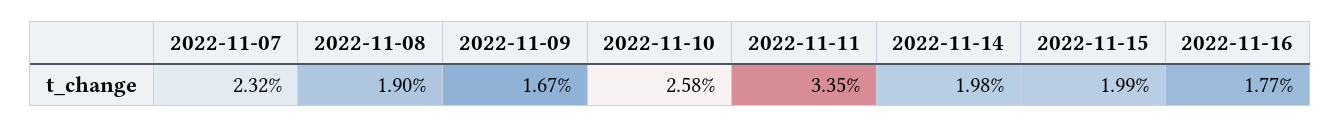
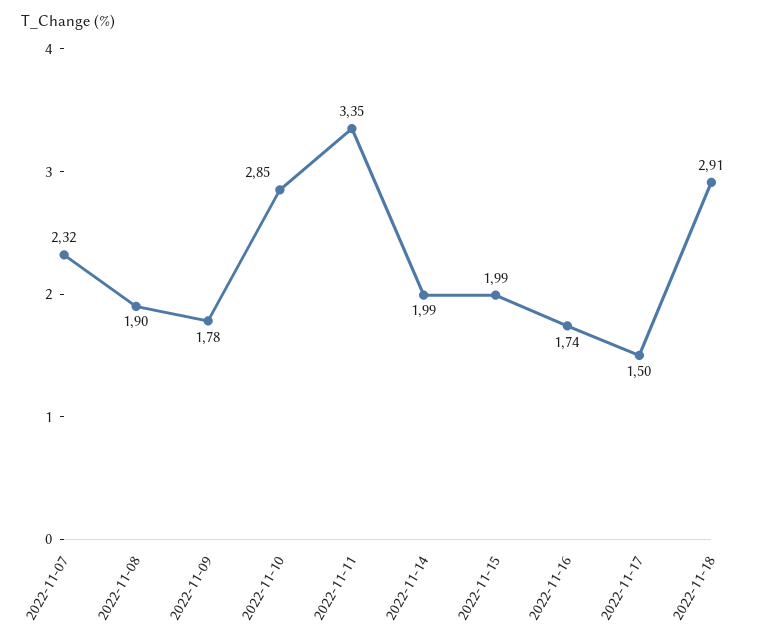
2022-11-09: 1.67 -> 1.78
2022-11-10: 2.58 -> 2.85
2022-11-14: 1.98 -> 1.99
2022-11-16: 1.77 -> 1.74
2022-11-17: none -> 1.5
2022-11-18: none -> 2.91

